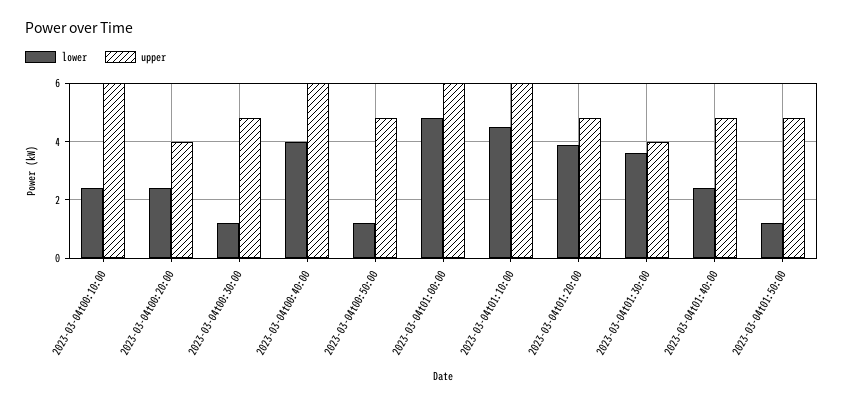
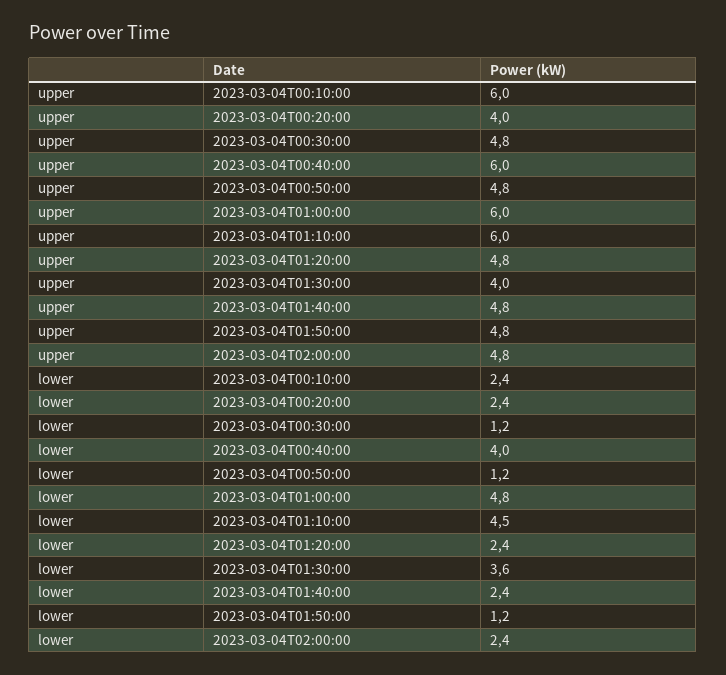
lower, 2023-03-04t01:20:00: 4 -> 2.4
upper, 2023-03-04T02:00:00: none -> 4.8
lower, 2023-03-04T02:00:00: none -> 2.4

